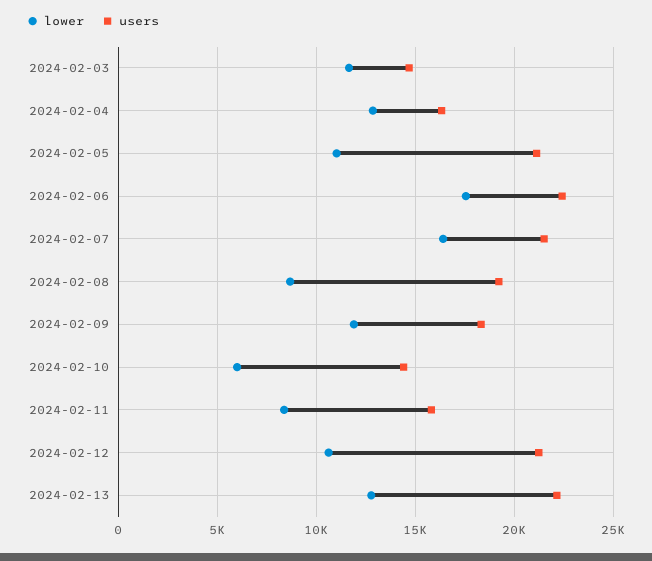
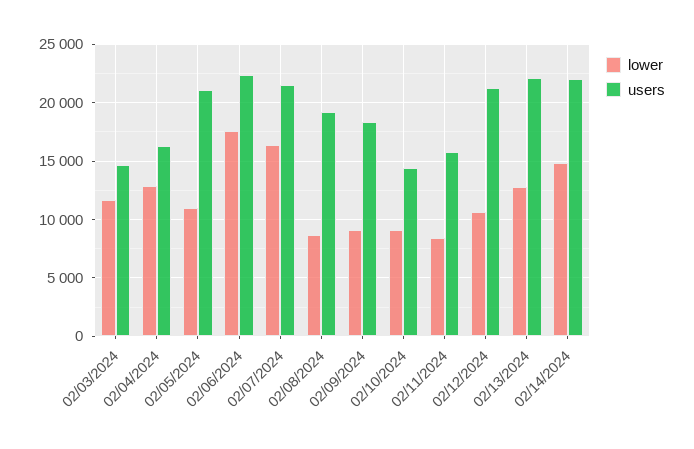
lower, 2024-02-09: 12000 -> 9000
lower, 2024-02-10: 6000 -> 9000
lower, 02/14/2024: none -> 15000
users, 02/14/2024: none -> 22000

